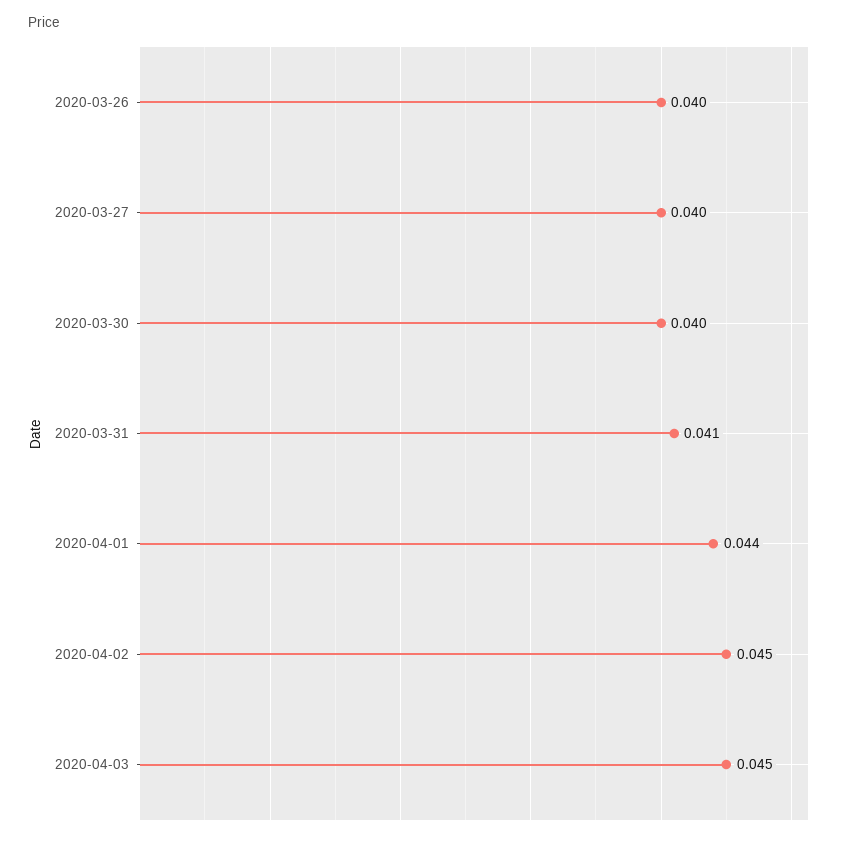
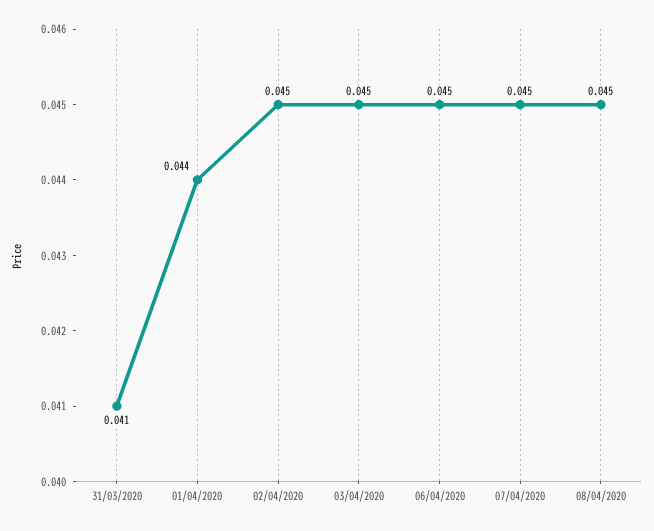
2020-03-26: 0.04 -> none
2020-03-27: 0.04 -> none
2020-03-30: 0.04 -> none
06/04/2020: none -> 0.045
07/04/2020: none -> 0.045
08/04/2020: none -> 0.045

